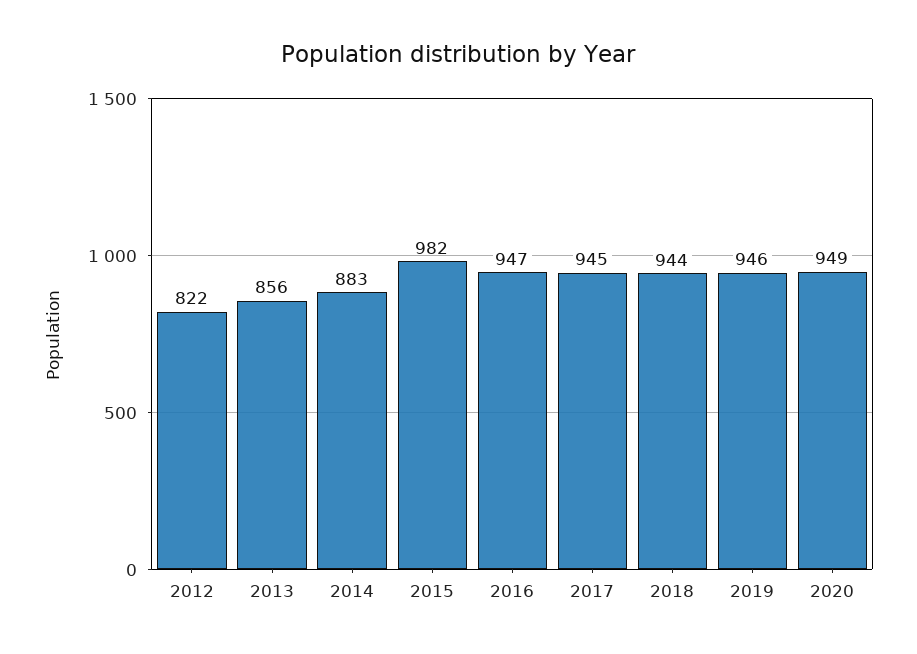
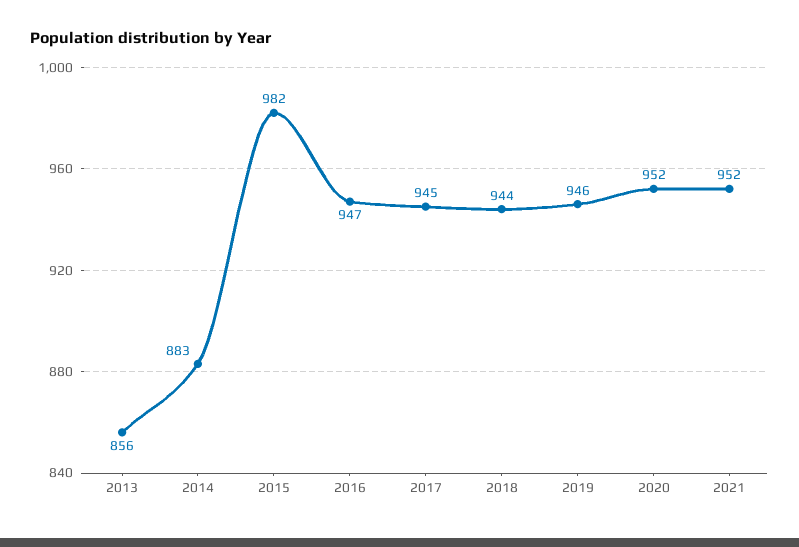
2012: 822 -> none
2020: 949 -> 952
2021: none -> 952

